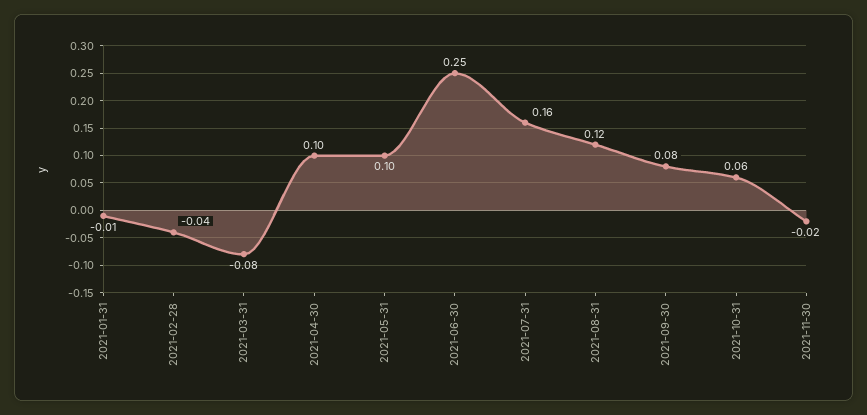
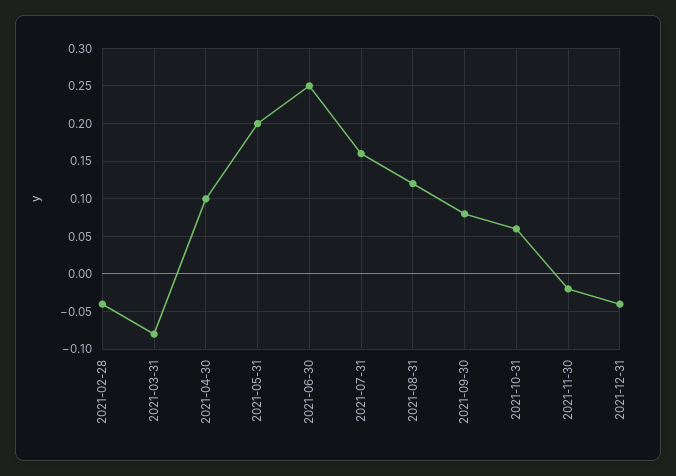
2021-01-31: -0.01 -> none
2021-05-31: 0.1 -> 0.2
2021-12-31: none -> -0.04

